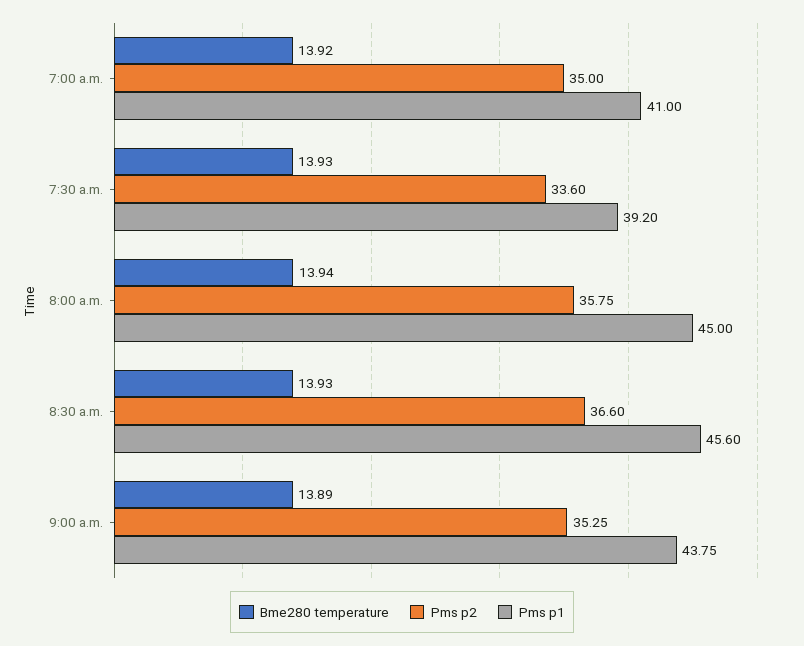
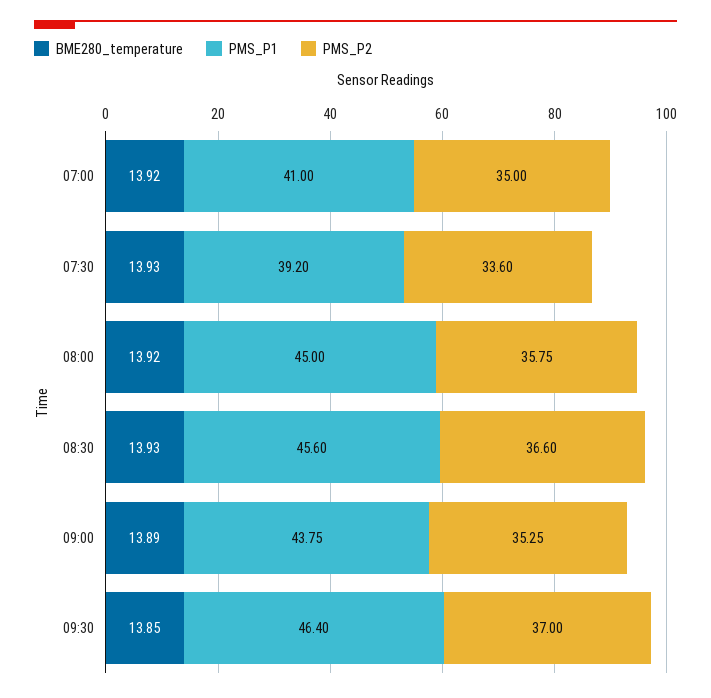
Bme280 temperature, 8:00 a.m.: 13.94 -> 13.92
Bme280 temperature, 09:30: none -> 13.85
Pms p1, 09:30: none -> 46.4
Pms p2, 09:30: none -> 37

